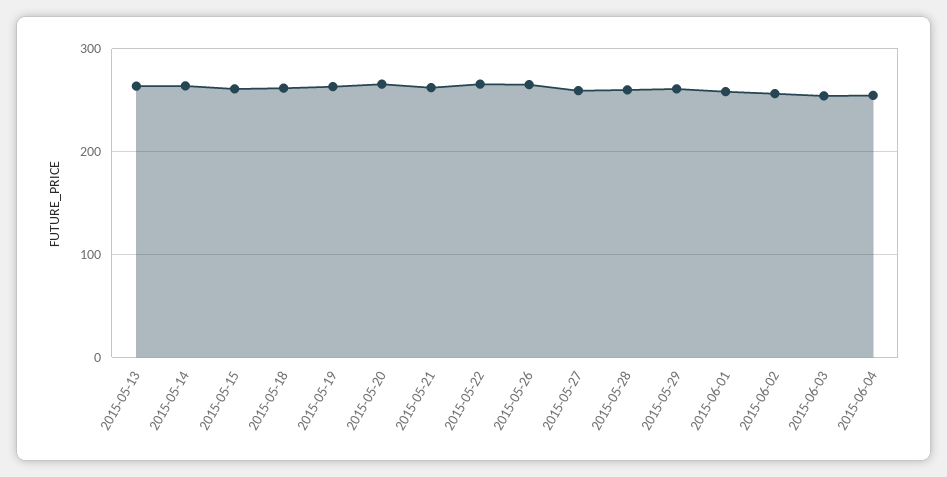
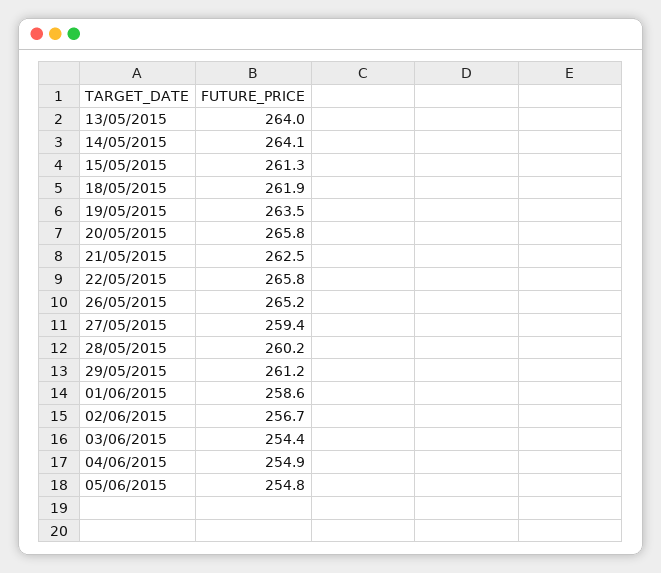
05/06/2015: none -> 254.8

